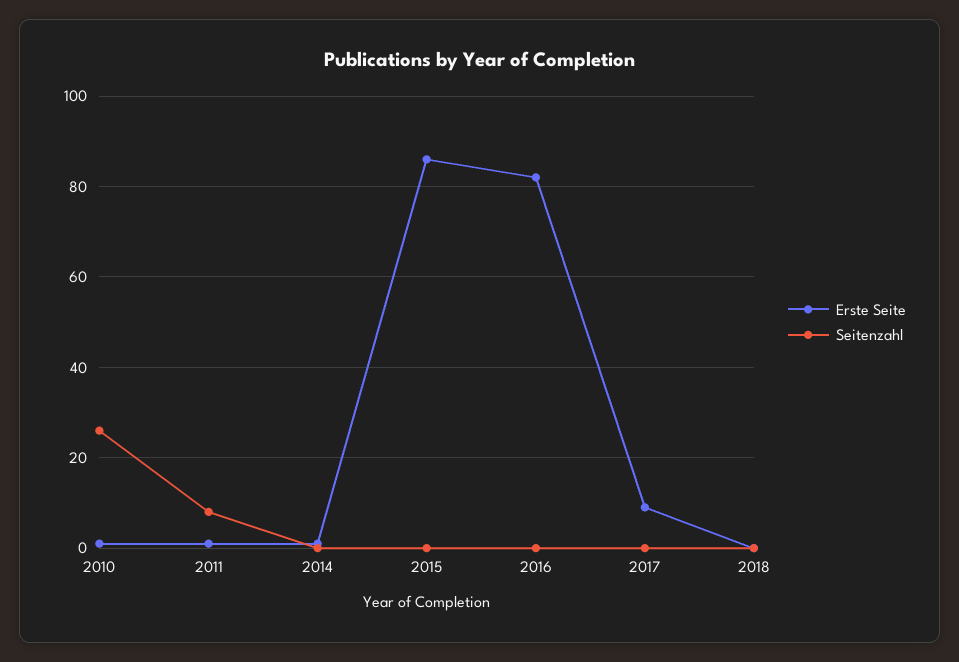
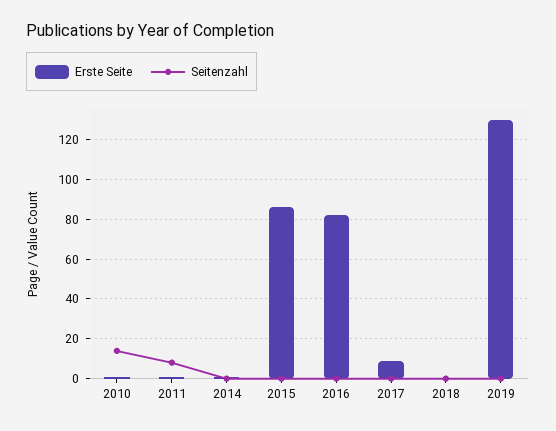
Seitenzahl, 2010: 25 -> 15
Erste Seite, 2019: none -> 130
Seitenzahl, 2019: none -> 0

